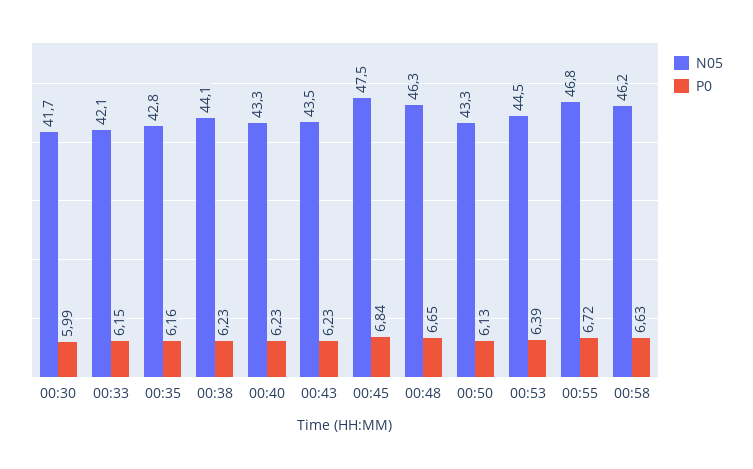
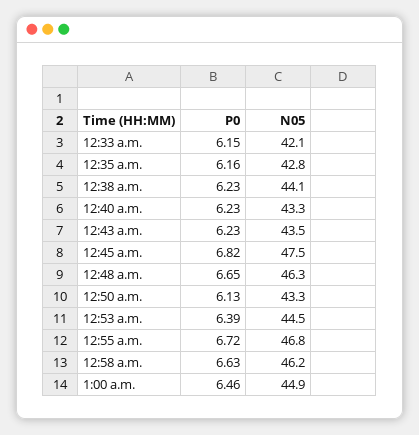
N05, 00:30: 41.7 -> none
P0, 00:30: 5.99 -> none
P0, 00:45: 6.84 -> 6.82
P0, 1:00 a.m.: none -> 6.46
N05, 1:00 a.m.: none -> 44.9

